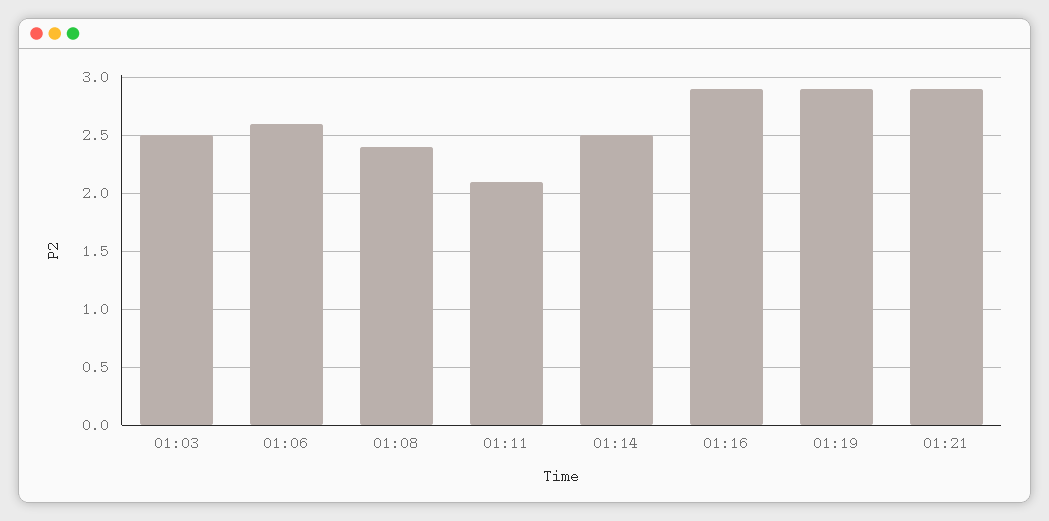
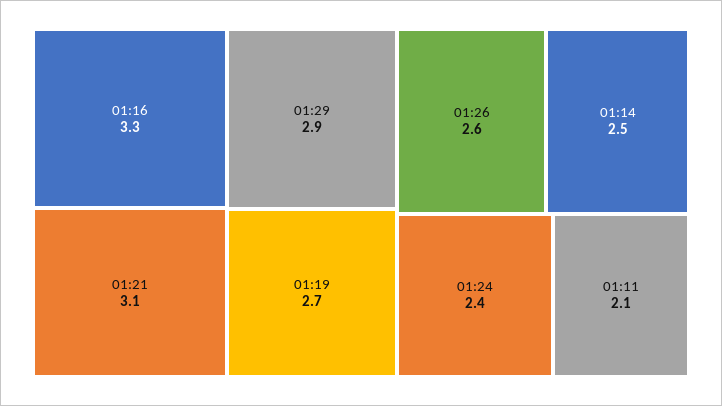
01:03: 2.5 -> none
01:06: 2.6 -> none
01:08: 2.4 -> none
01:16: 2.9 -> 3.3
01:19: 2.9 -> 2.7
01:21: 2.9 -> 3.1
01:29: none -> 2.9
01:26: none -> 2.6
01:24: none -> 2.4

